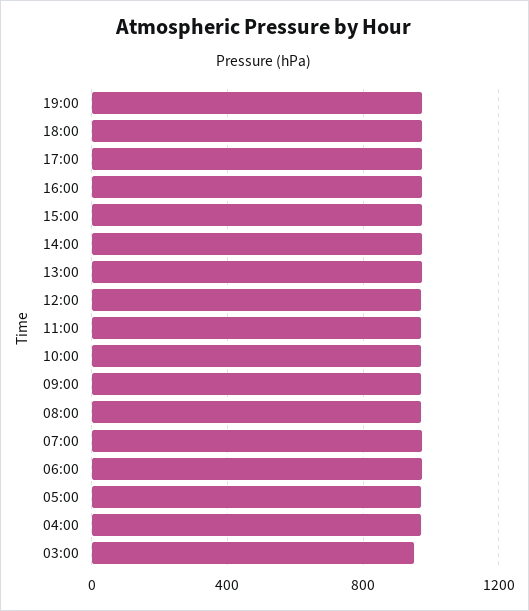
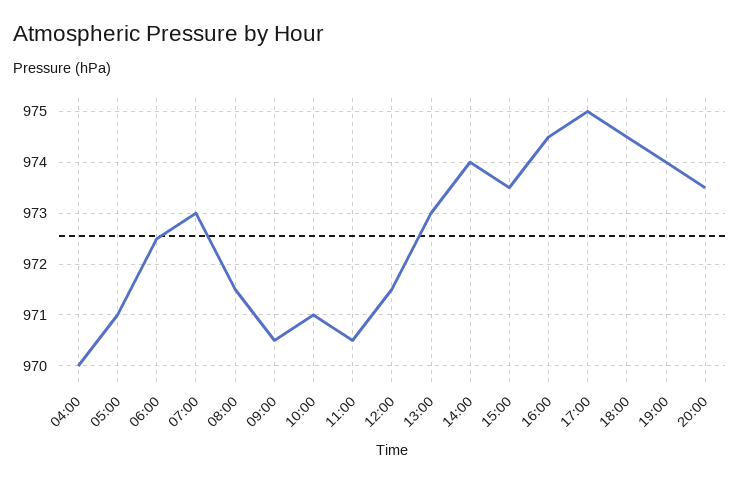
03:00: 950 -> none
20:00: none -> 973.5

